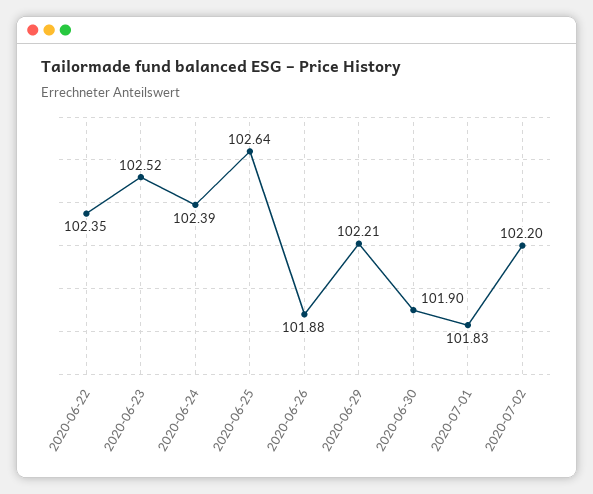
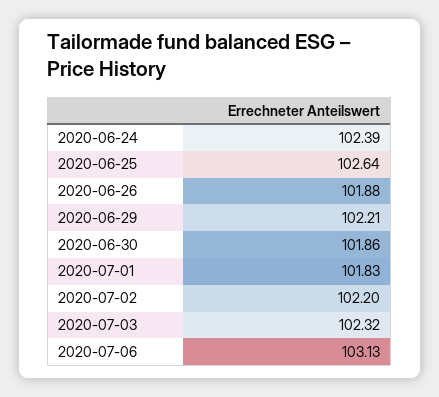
2020-06-22: 102.35 -> none
2020-06-23: 102.52 -> none
2020-06-30: 101.9 -> 101.86
2020-07-03: none -> 102.32
2020-07-06: none -> 103.13

